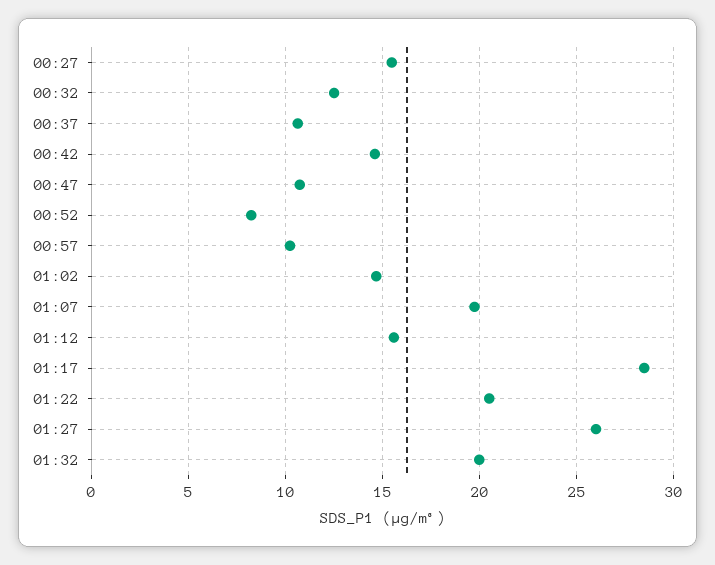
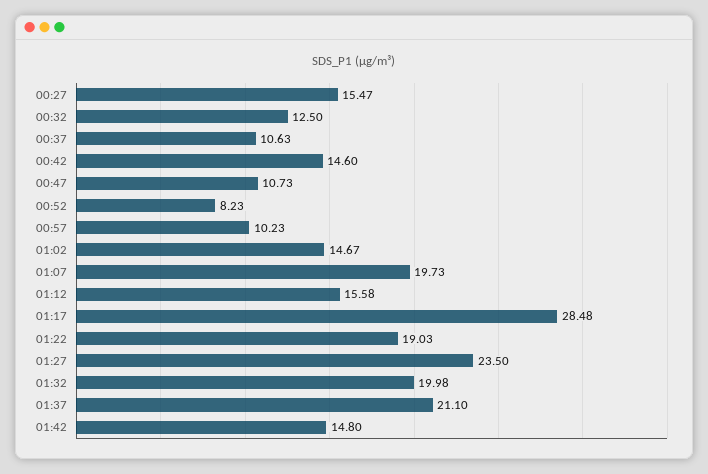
01:22: 20.5 -> 19.03
01:27: 26 -> 23.5
01:37: none -> 21.1
01:42: none -> 14.8

